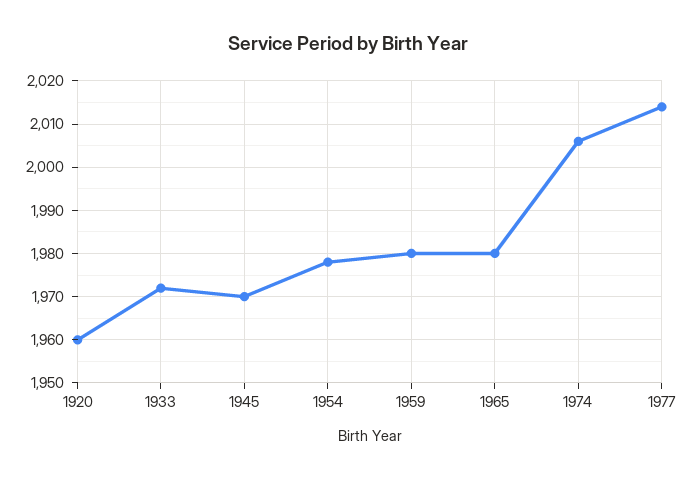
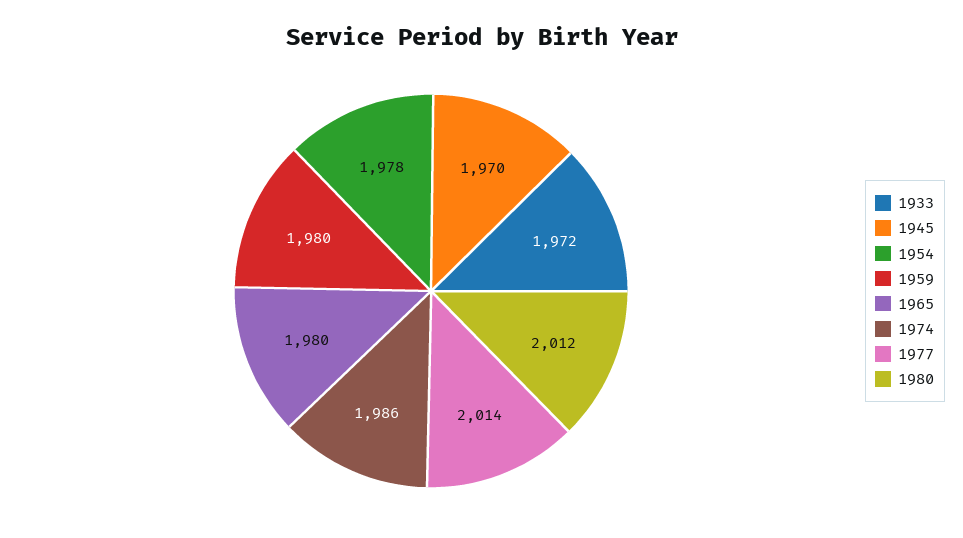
1920: 1960 -> none
1974: 2005 -> 1986
1980: none -> 2012

